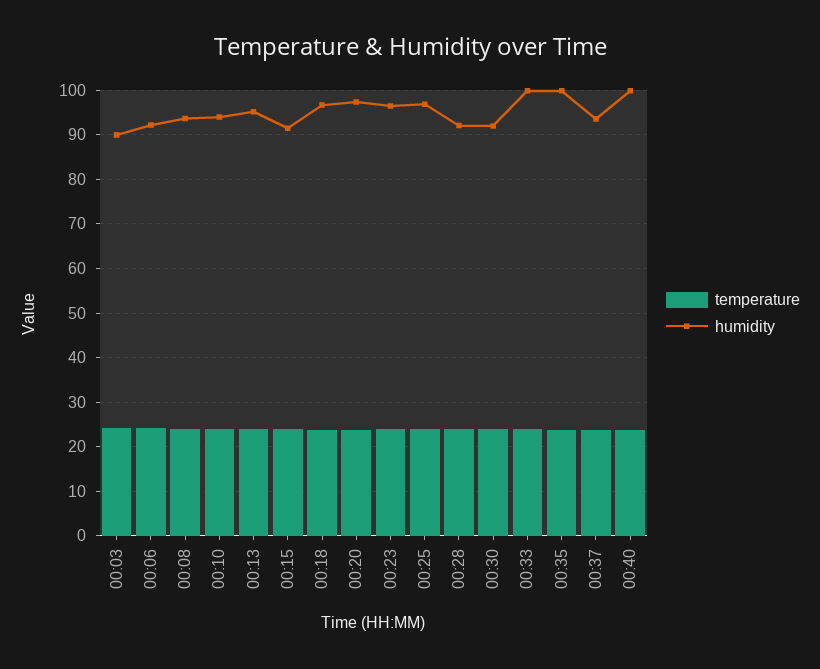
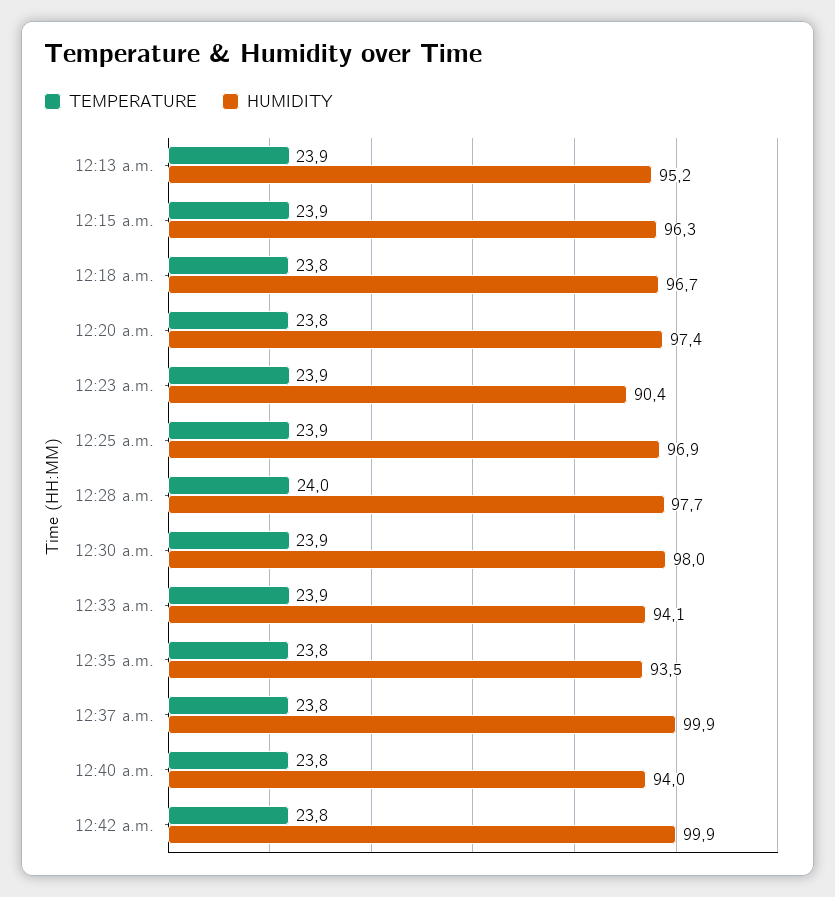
temperature, 00:03: 24 -> none
humidity, 00:03: 90 -> none
temperature, 00:06: 24 -> none
humidity, 00:06: 92 -> none
temperature, 00:08: 24 -> none
humidity, 00:08: 94 -> none
temperature, 00:10: 24 -> none
humidity, 00:10: 94 -> none
humidity, 00:15: 92 -> 96.3
humidity, 00:23: 96 -> 90.4
humidity, 00:28: 92 -> 97.7
humidity, 00:30: 92 -> 98
humidity, 00:33: 100 -> 94.1
humidity, 00:35: 100 -> 93.5
humidity, 00:37: 94 -> 99.9
humidity, 00:40: 100 -> 94
temperature, 12:42 a.m.: none -> 23.8
humidity, 12:42 a.m.: none -> 99.9

